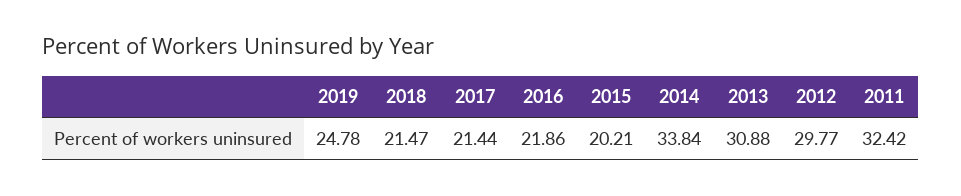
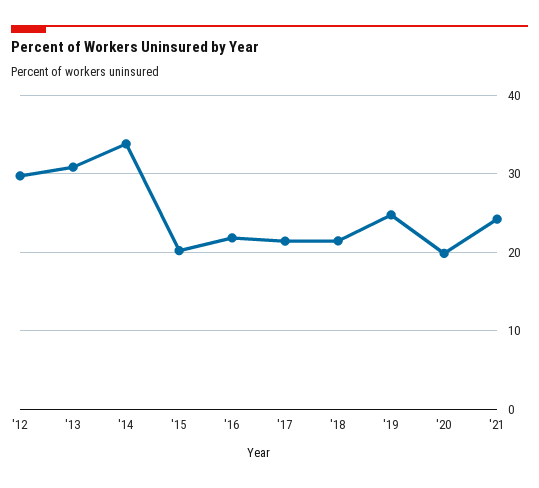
2011: 32.42 -> none
'20: none -> 20
'21: none -> 24

